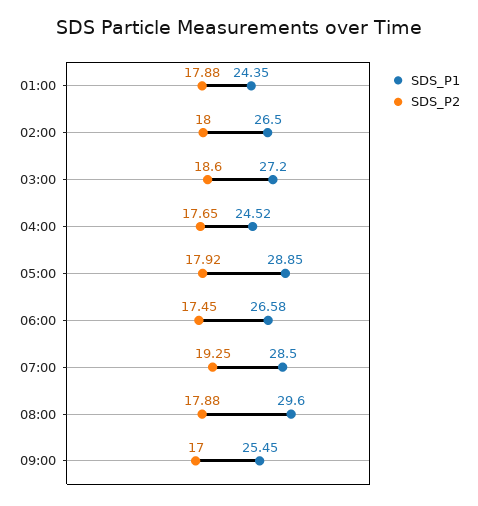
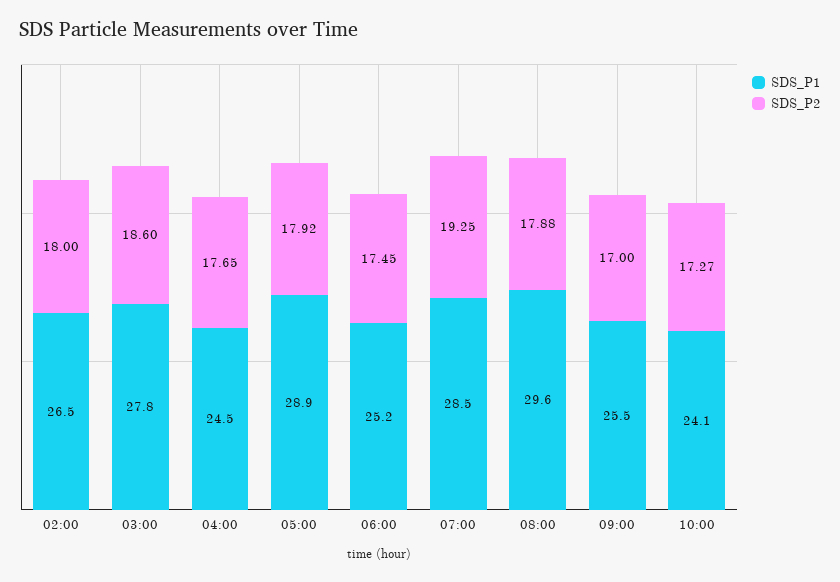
SDS_P1, 01:00: 24.35 -> none
SDS_P2, 01:00: 17.88 -> none
SDS_P1, 03:00: 27.2 -> 27.8
SDS_P1, 06:00: 26.58 -> 25.2
SDS_P1, 10:00: none -> 24.1
SDS_P2, 10:00: none -> 17.27

